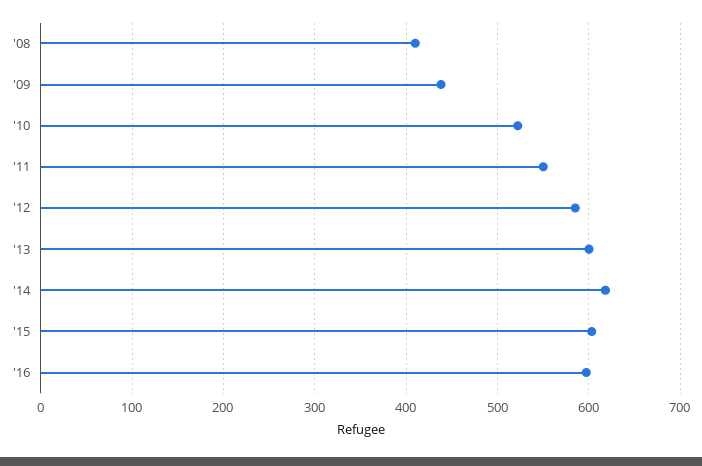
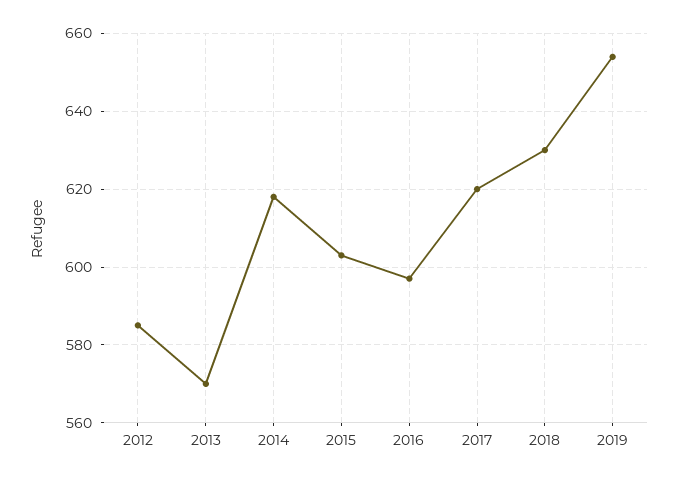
'08: 410 -> none
'09: 440 -> none
'10: 520 -> none
'11: 550 -> none
'13: 600 -> 570
2017: none -> 620
2018: none -> 630
2019: none -> 655

